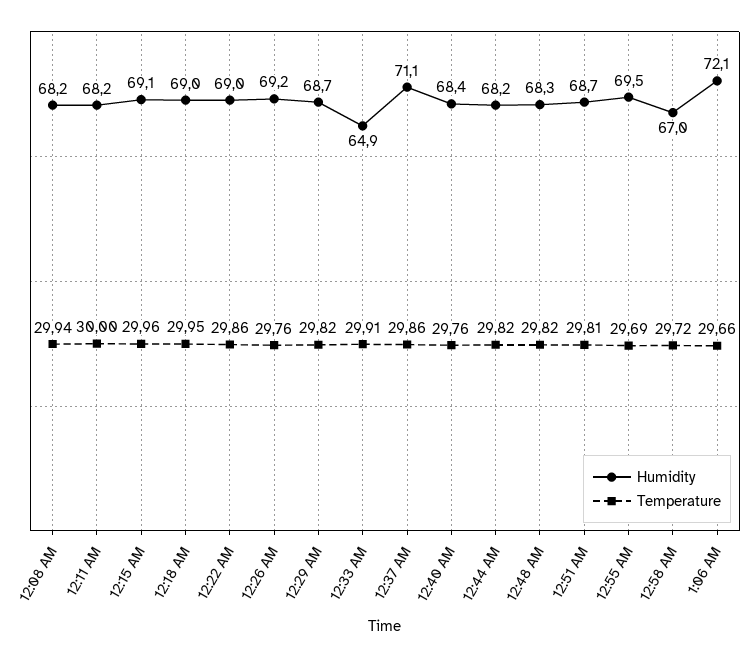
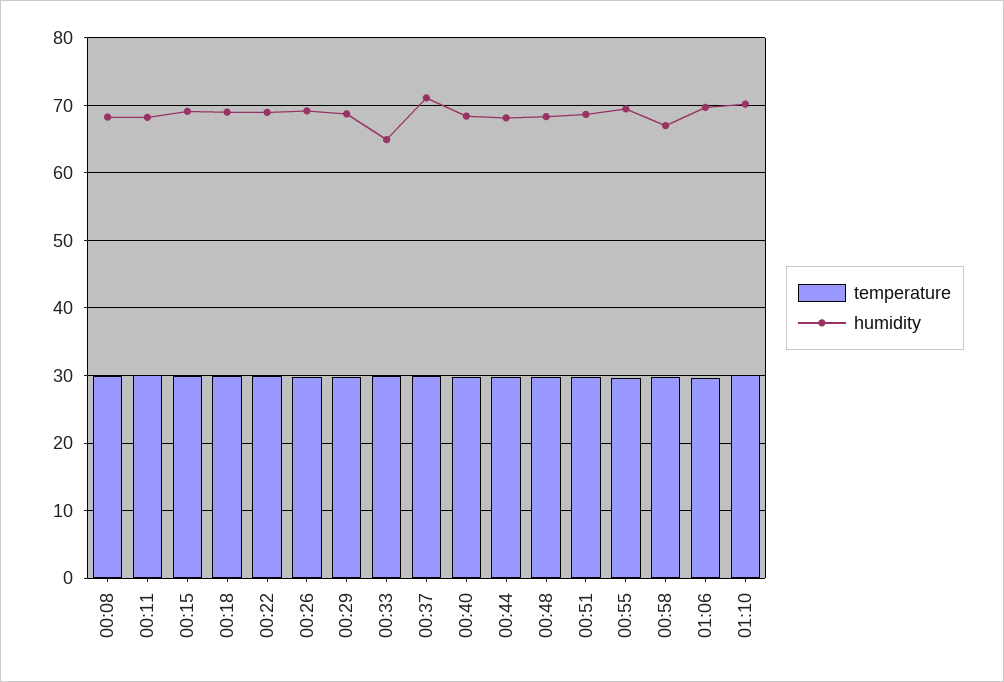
Humidity, 1:06 AM: 72.1 -> 70
Temperature, 01:10: none -> 30
Humidity, 01:10: none -> 70

